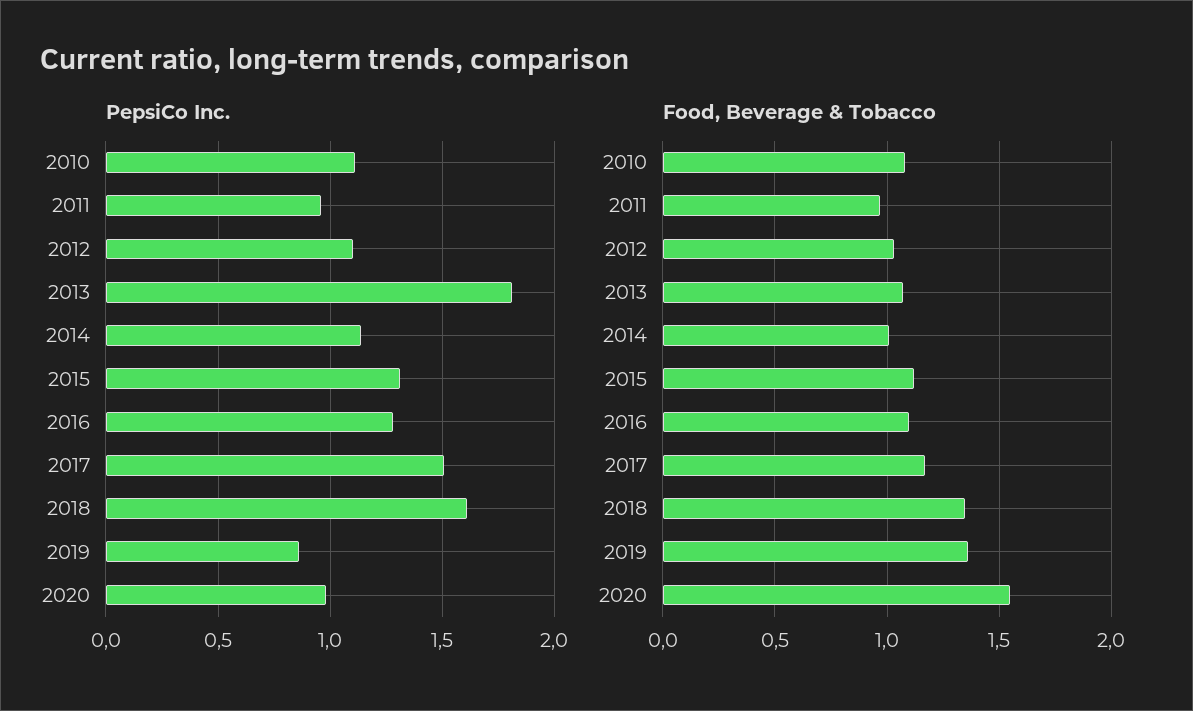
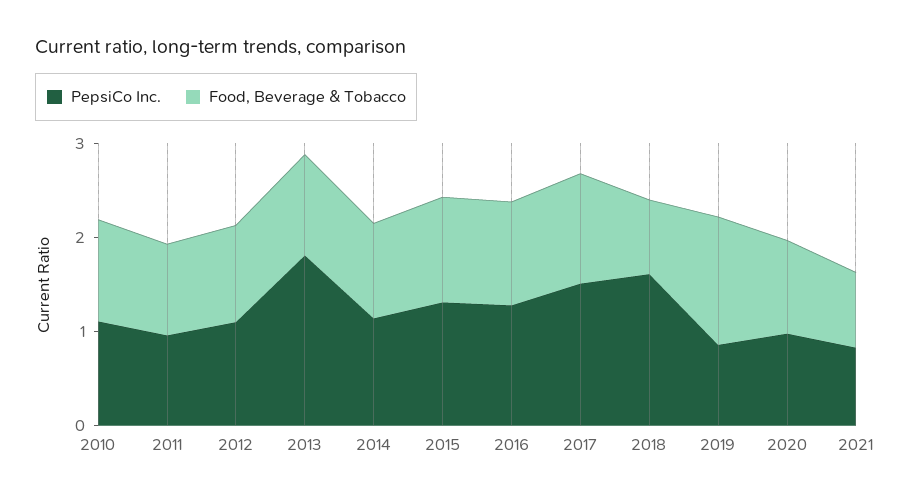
Food, Beverage & Tobacco, 2018: 1.35 -> 0.8
Food, Beverage & Tobacco, 2020: 1.55 -> 1
PepsiCo Inc., 2021: none -> 0.8
Food, Beverage & Tobacco, 2021: none -> 0.8

